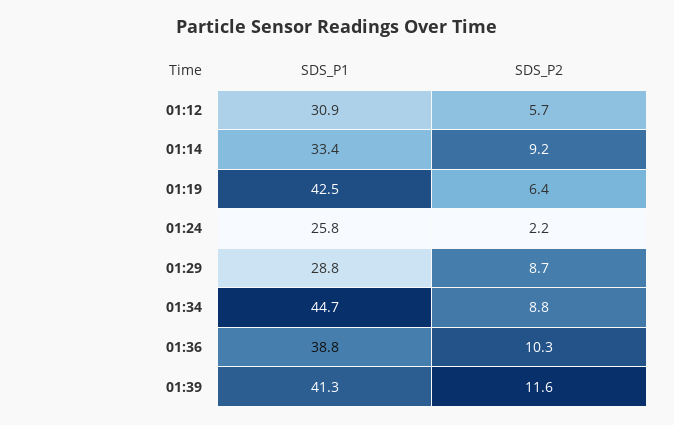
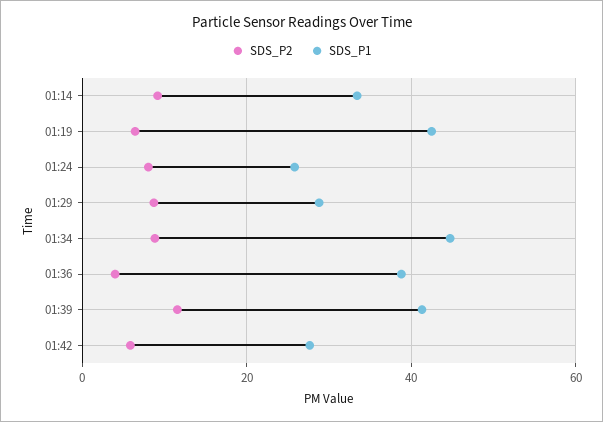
SDS_P1, 01:12: 30.9 -> none
SDS_P2, 01:12: 5.7 -> none
SDS_P2, 01:24: 2.2 -> 8
SDS_P2, 01:36: 10.3 -> 4
SDS_P2, 01:42: none -> 6
SDS_P1, 01:42: none -> 28

